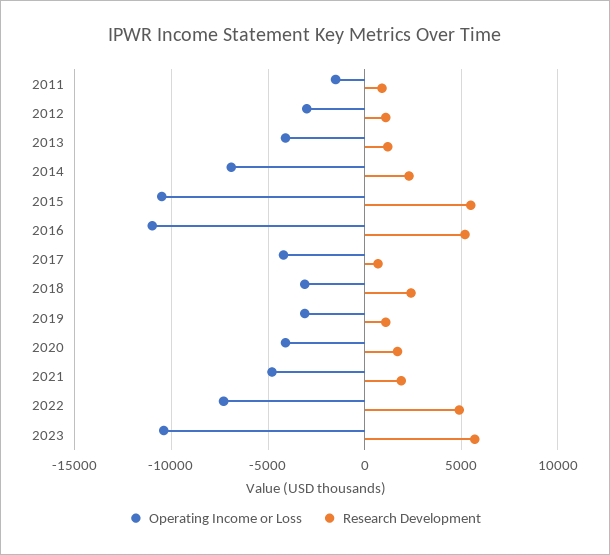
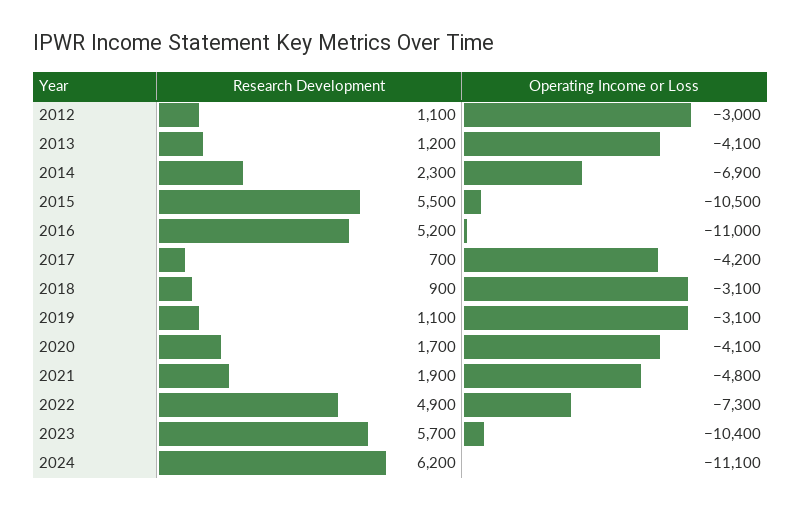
Operating Income or Loss, 2011: -1500 -> none
Research Development, 2011: 1000 -> none
Research Development, 2018: 2500 -> 900
Research Development, 2024: none -> 6200
Operating Income or Loss, 2024: none -> -11100

